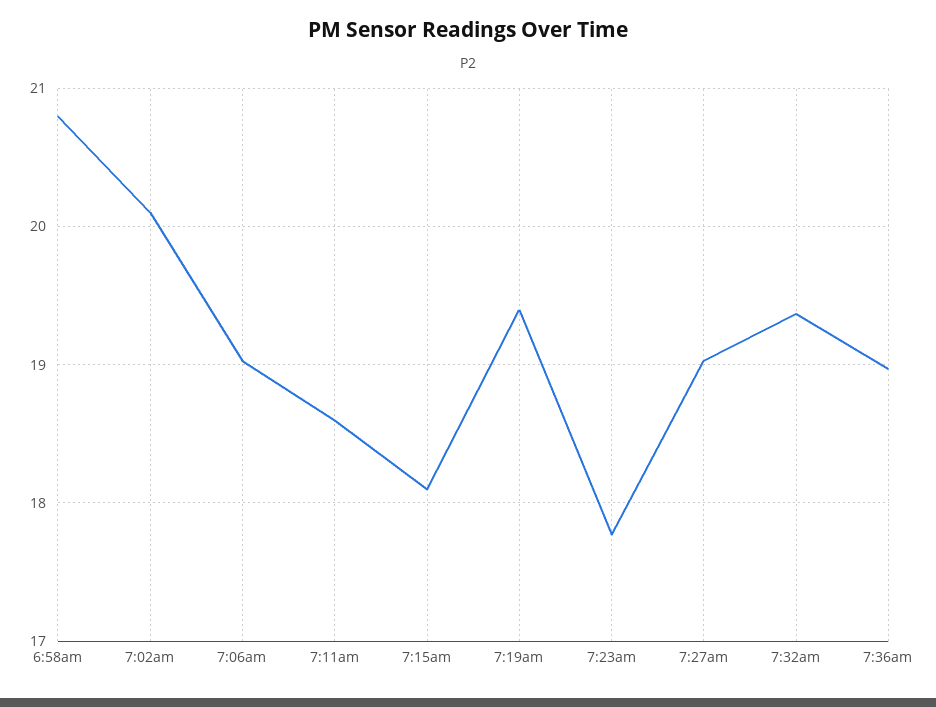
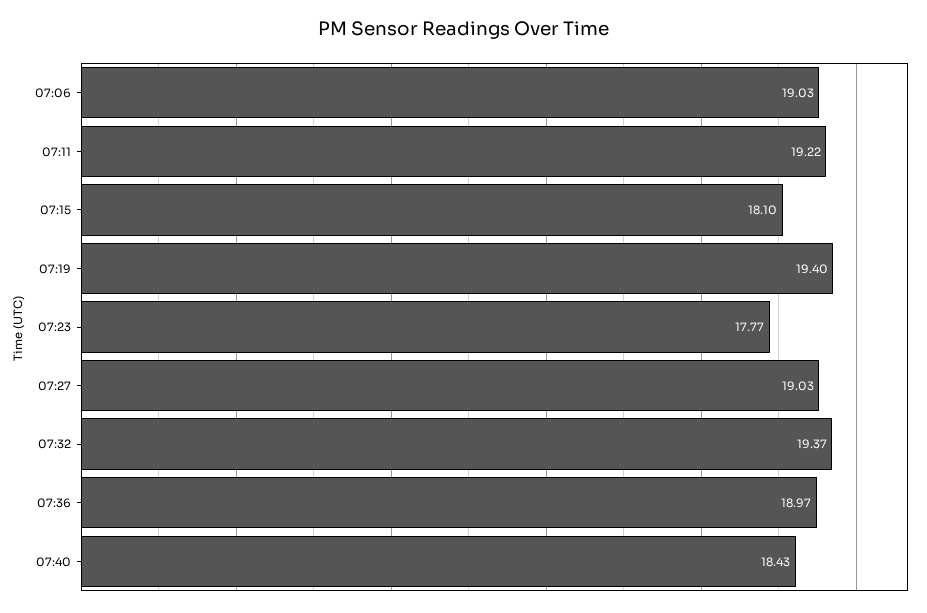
6:58am: 20.8 -> none
7:02am: 20.1 -> none
7:11am: 18.6 -> 19.22
07:40: none -> 18.43

